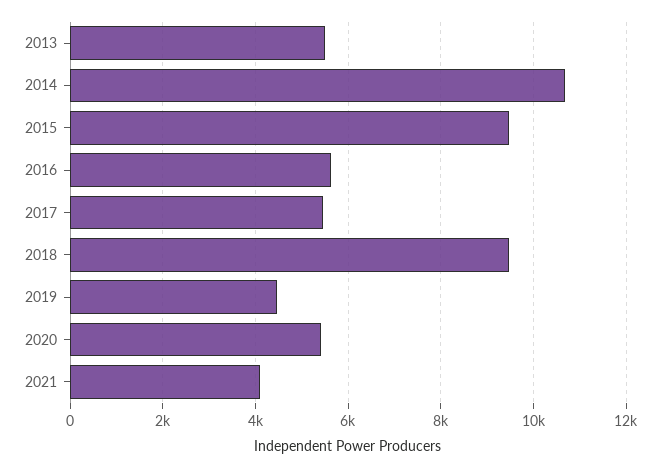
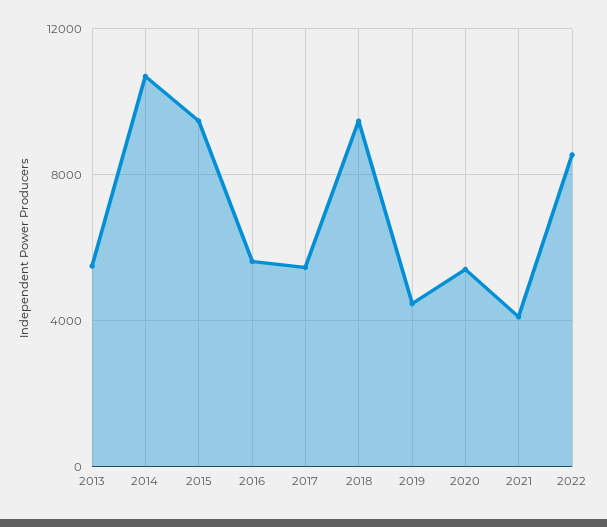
2022: none -> 8500

